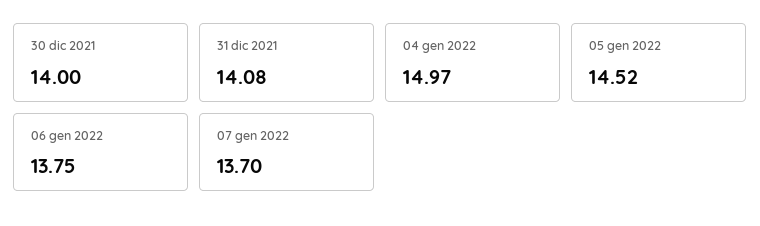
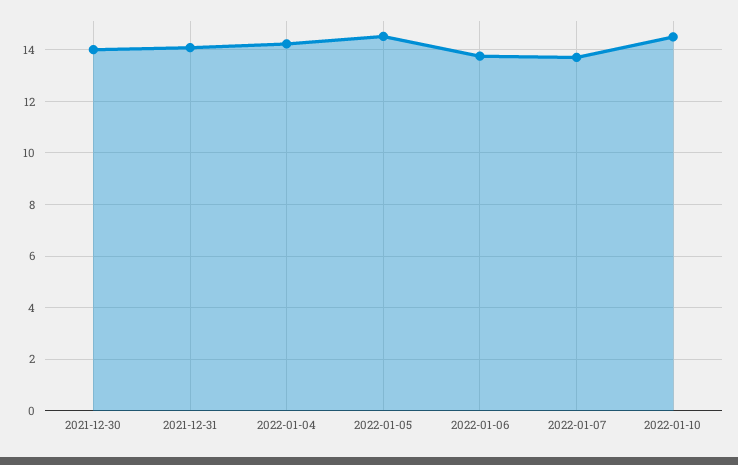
04 gen 2022: 14.97 -> 14.25
2022-01-10: none -> 14.5

